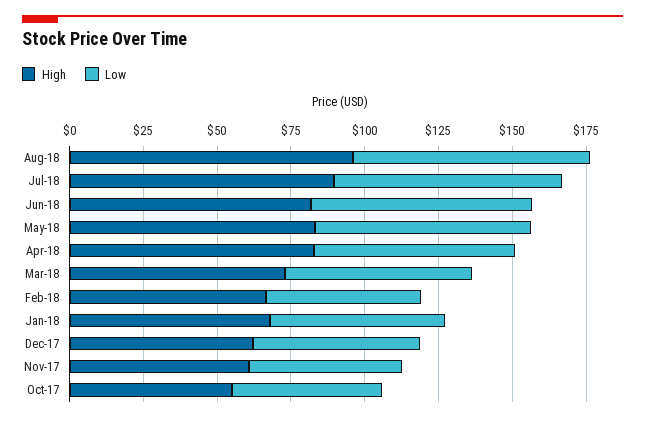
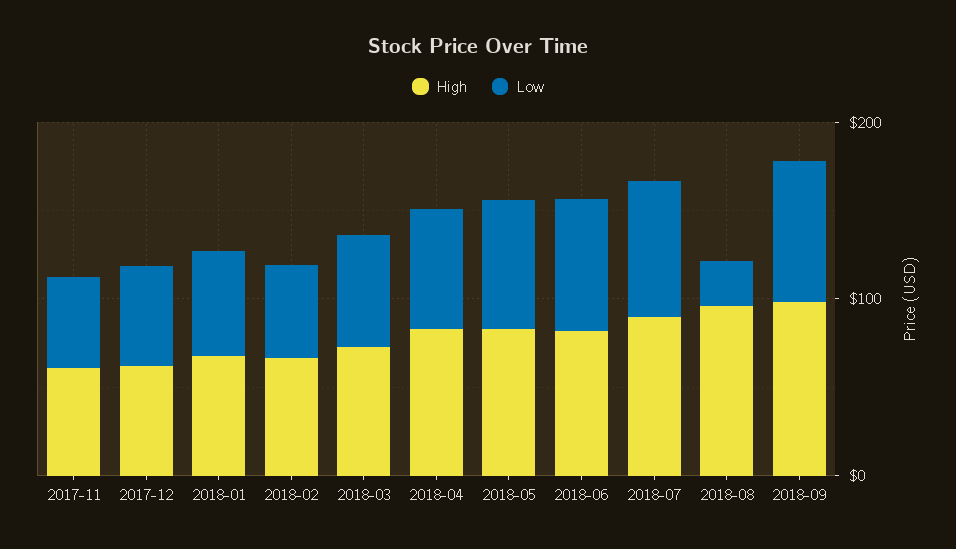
Low, Aug-18: 80 -> 20
High, Oct-17: 55 -> none
Low, Oct-17: 50 -> none
High, 2018-09: none -> 100
Low, 2018-09: none -> 80

